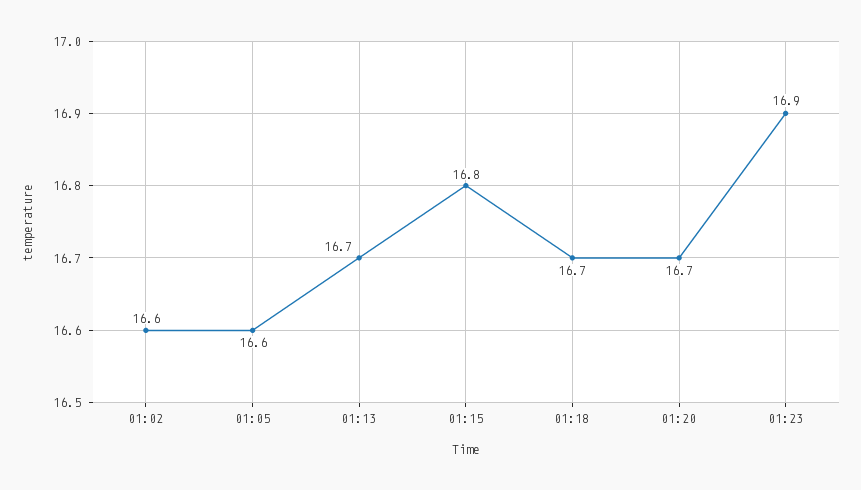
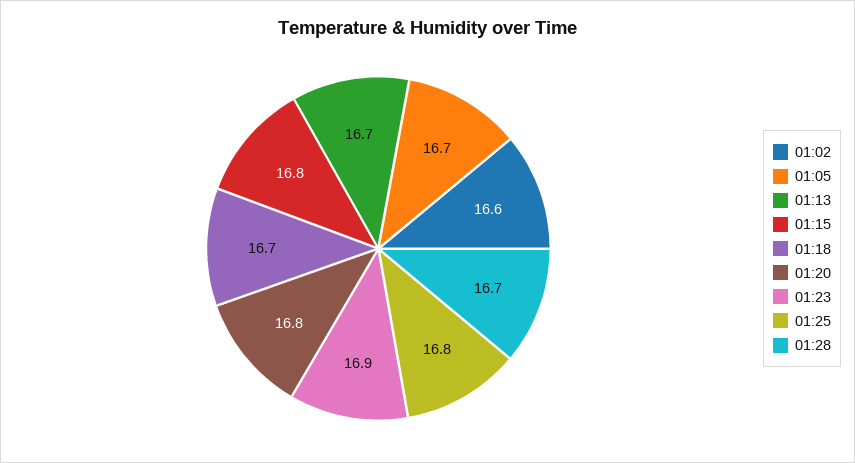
01:05: 16.6 -> 16.7
01:20: 16.7 -> 16.8
01:25: none -> 16.8
01:28: none -> 16.7

